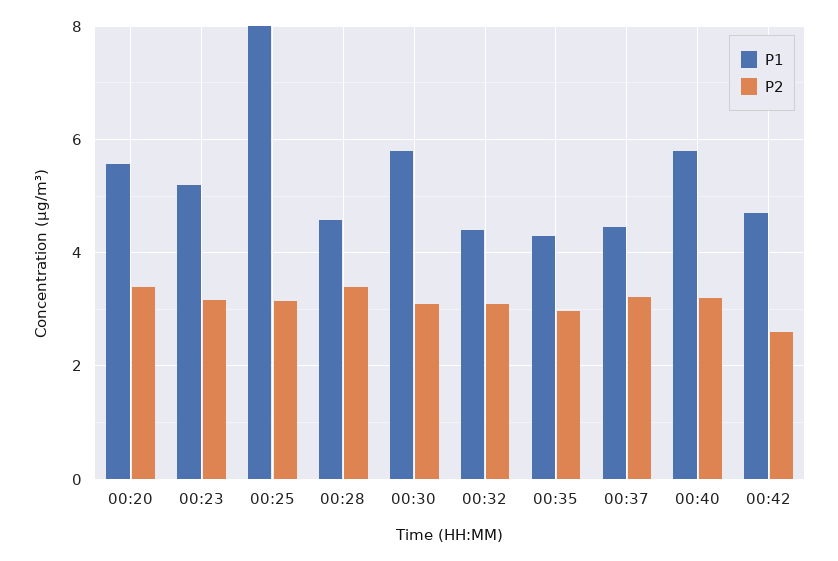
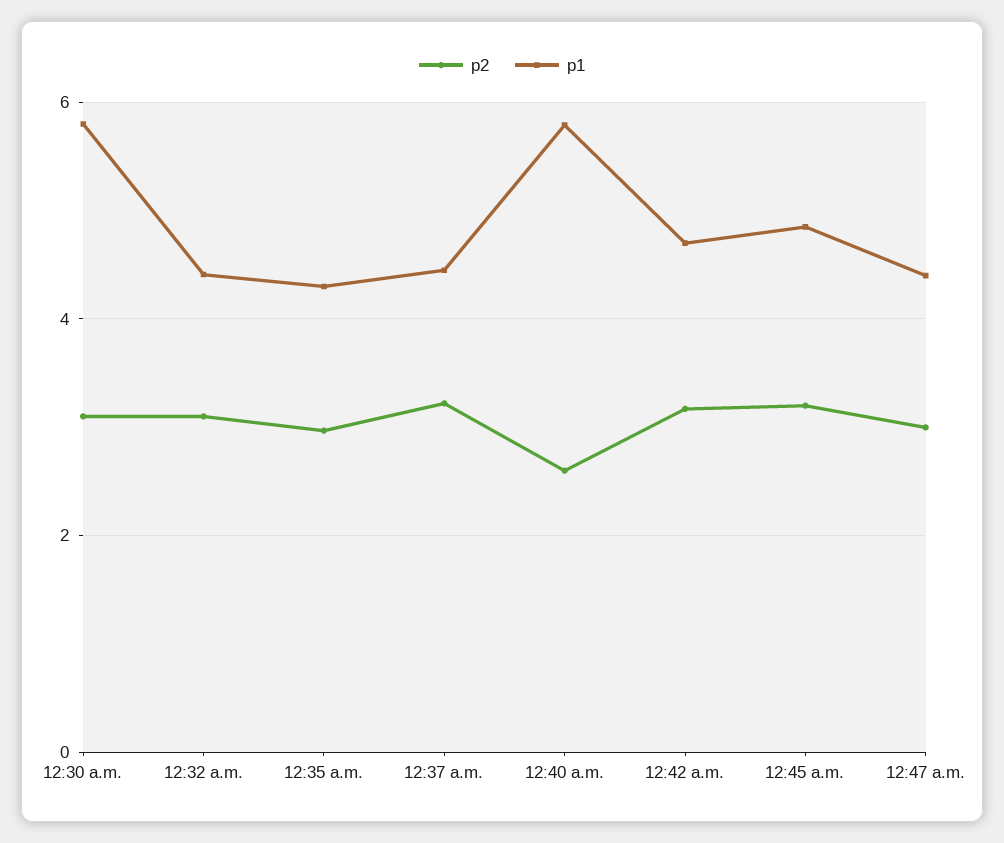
P1, 00:20: 5.6 -> none
P2, 00:20: 3.4 -> none
P1, 00:23: 5.2 -> none
P2, 00:23: 3.2 -> none
P1, 00:25: 8 -> none
P2, 00:25: 3.2 -> none
P1, 00:28: 4.6 -> none
P2, 00:28: 3.4 -> none
P2, 00:40: 3.2 -> 2.6
P2, 00:42: 2.6 -> 3.2
P2, 12:45 a.m.: none -> 3.2
P1, 12:45 a.m.: none -> 4.8
P2, 12:47 a.m.: none -> 3
P1, 12:47 a.m.: none -> 4.4

